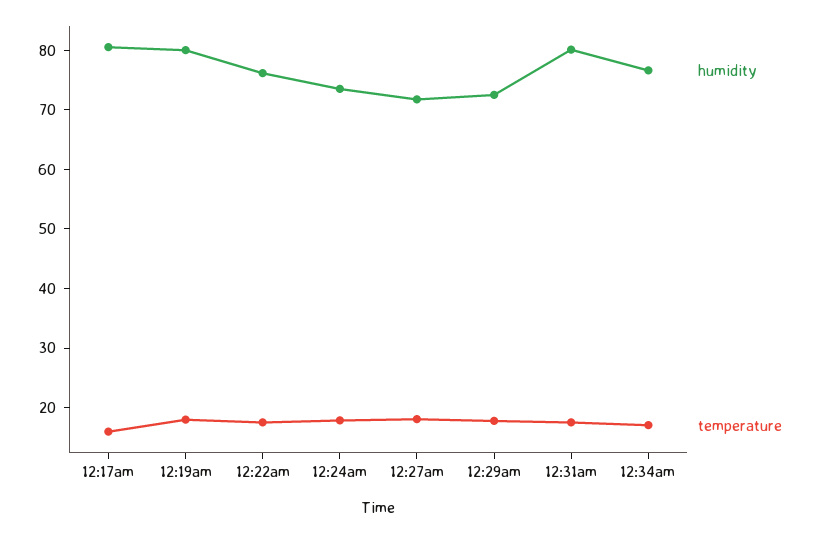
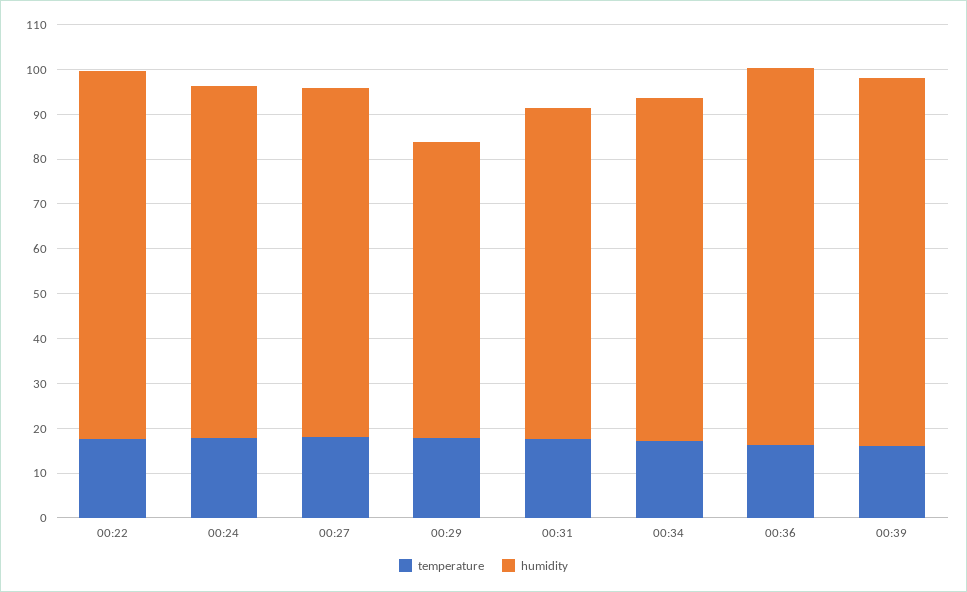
humidity, 12:17am: 80 -> none
temperature, 12:17am: 16 -> none
humidity, 12:19am: 80 -> none
temperature, 12:19am: 18 -> none
humidity, 12:22am: 76 -> 82
humidity, 12:24am: 74 -> 78
humidity, 12:27am: 72 -> 78
humidity, 12:29am: 72 -> 66
humidity, 12:31am: 80 -> 74
temperature, 00:36: none -> 16
humidity, 00:36: none -> 84
temperature, 00:39: none -> 16
humidity, 00:39: none -> 82

